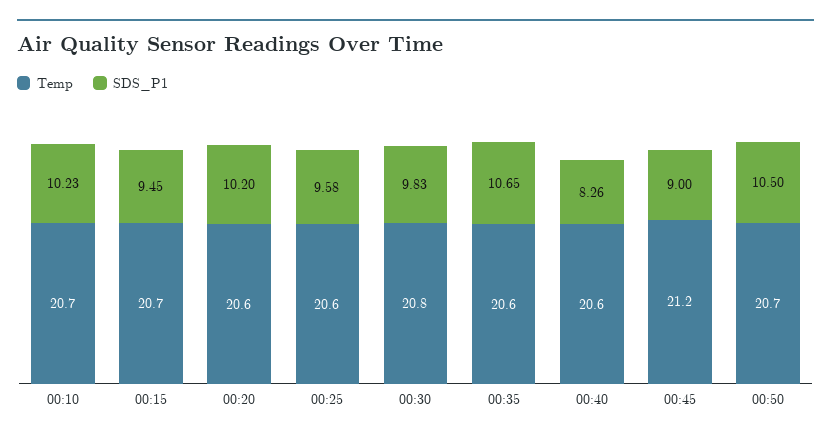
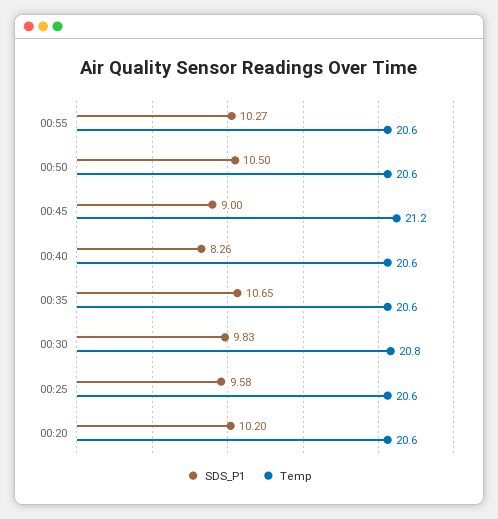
Temp, 00:10: 20.7 -> none
SDS_P1, 00:10: 10.23 -> none
Temp, 00:15: 20.7 -> none
SDS_P1, 00:15: 9.45 -> none
Temp, 00:50: 20.7 -> 20.6
SDS_P1, 00:55: none -> 10.27
Temp, 00:55: none -> 20.6

